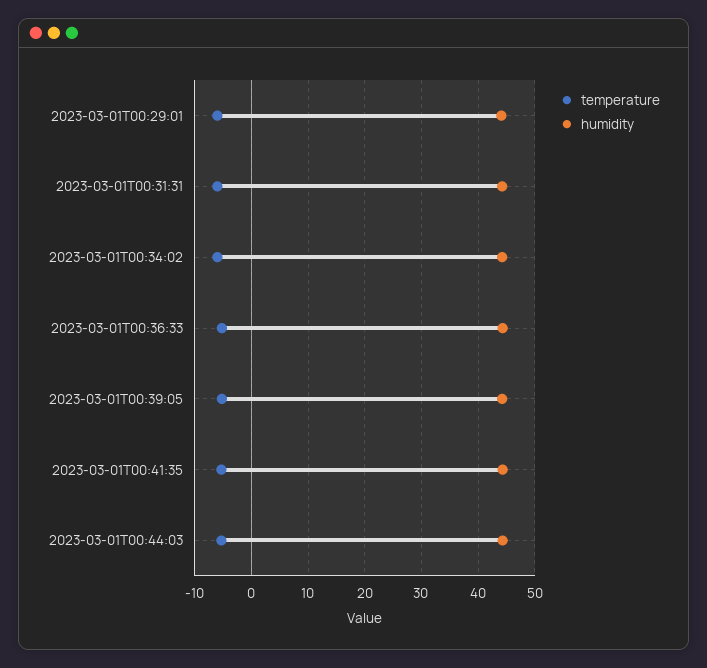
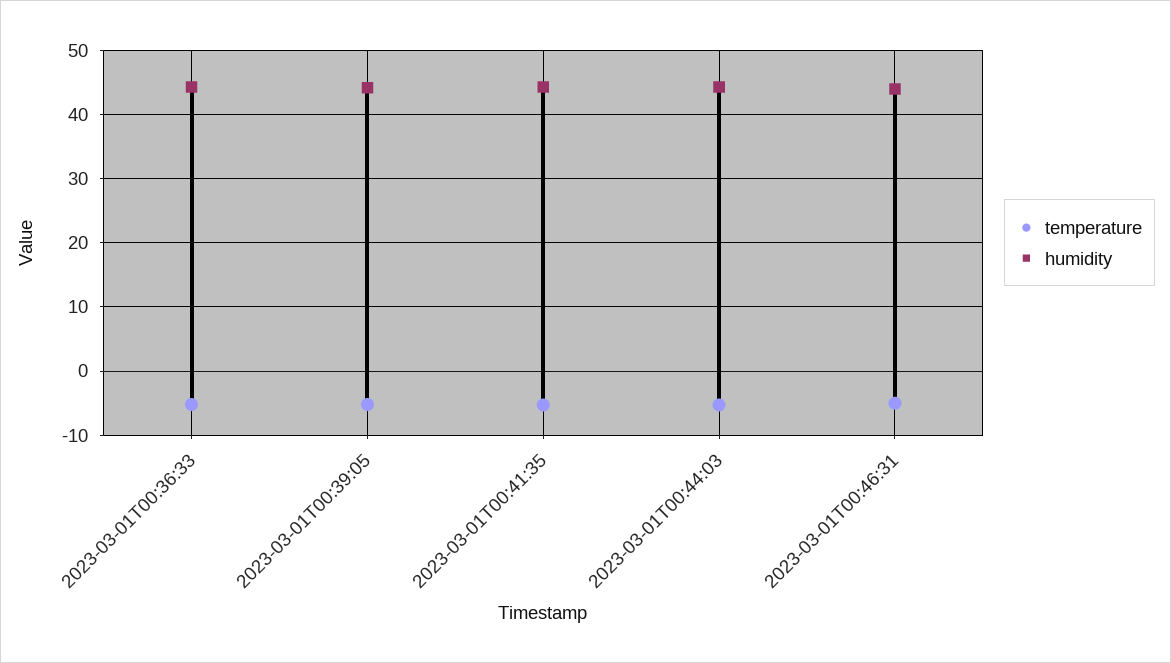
temperature, 2023-03-01T00:29:01: -6 -> none
humidity, 2023-03-01T00:29:01: 44 -> none
temperature, 2023-03-01T00:31:31: -6 -> none
humidity, 2023-03-01T00:31:31: 44 -> none
temperature, 2023-03-01T00:34:02: -6 -> none
humidity, 2023-03-01T00:34:02: 44 -> none
temperature, 2023-03-01T00:46:31: none -> -5
humidity, 2023-03-01T00:46:31: none -> 44

